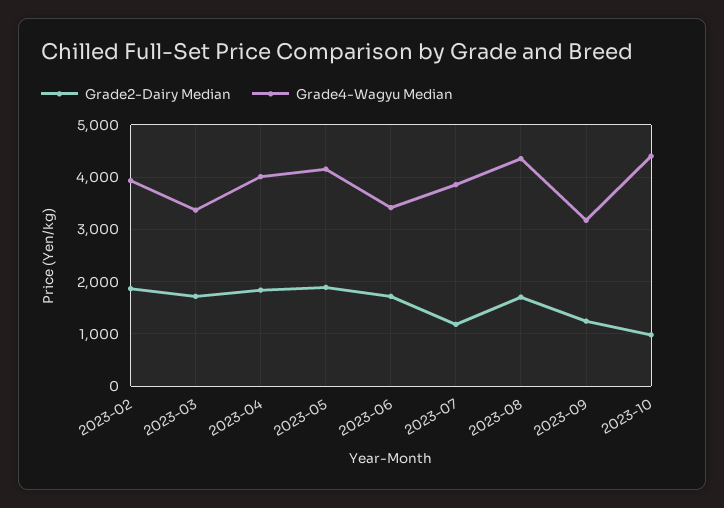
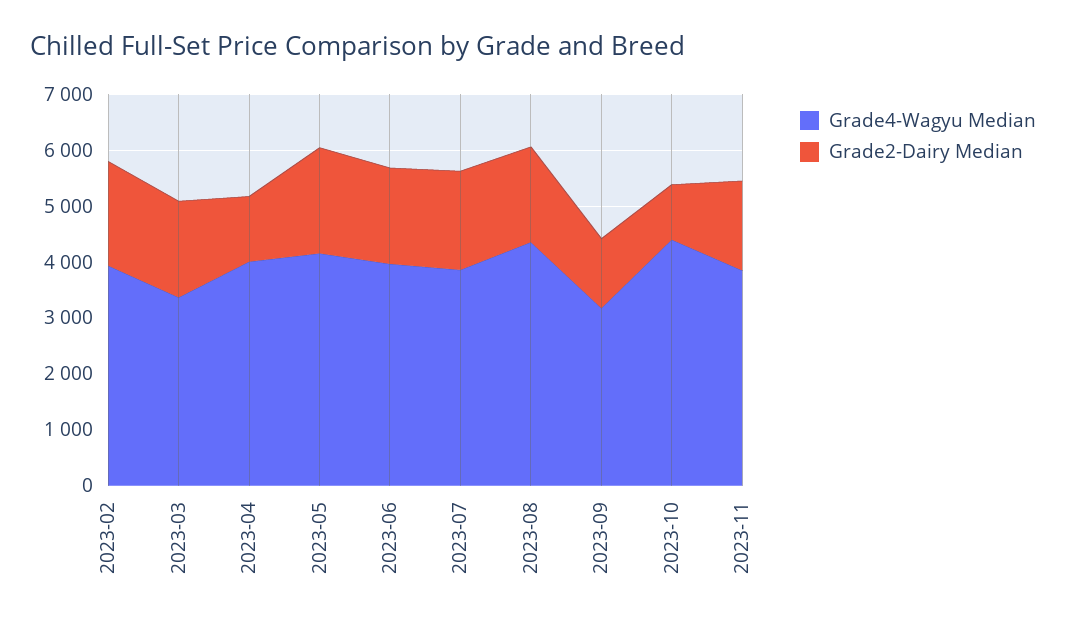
Grade2-Dairy Median, 2023-04: 1800 -> 1200
Grade4-Wagyu Median, 2023-06: 3400 -> 4000
Grade2-Dairy Median, 2023-07: 1200 -> 1800
Grade4-Wagyu Median, 2023-11: none -> 3800
Grade2-Dairy Median, 2023-11: none -> 1600

